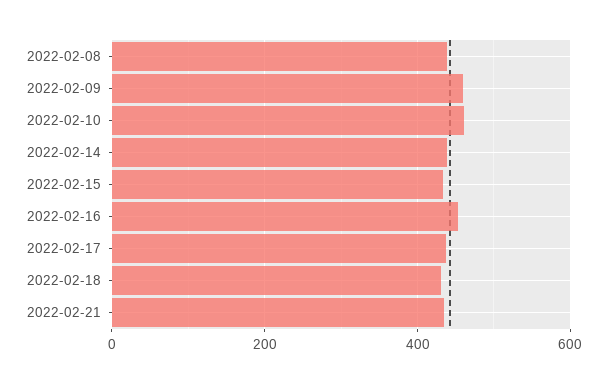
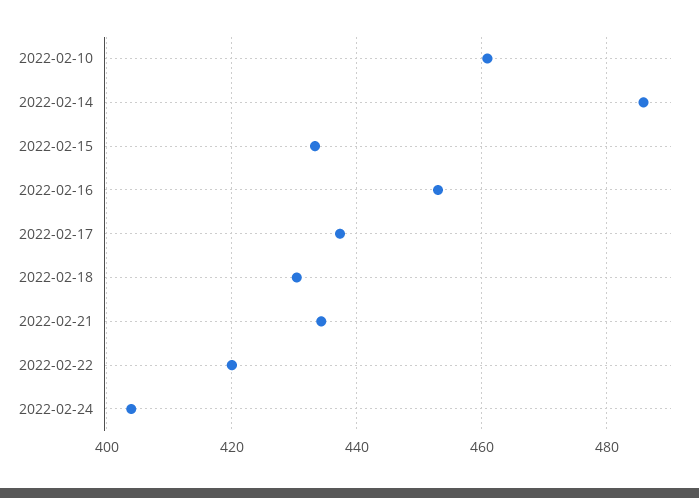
2022-02-08: 440 -> none
2022-02-09: 460 -> none
2022-02-14: 440 -> 486
2022-02-22: none -> 420
2022-02-24: none -> 404

